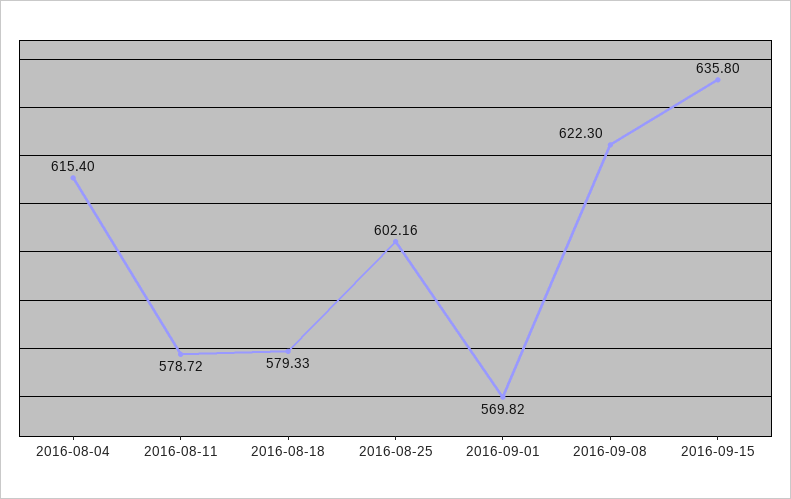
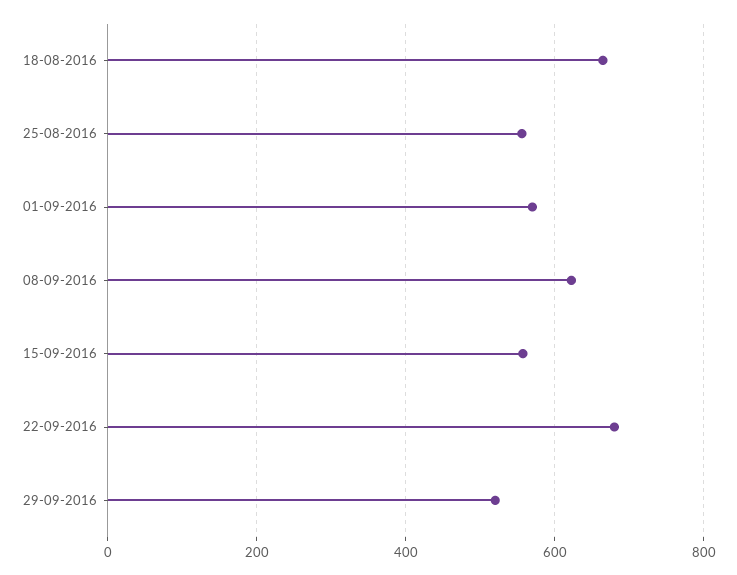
2016-08-04: 615.4 -> none
2016-08-11: 578.72 -> none
2016-08-18: 579.33 -> 660
2016-08-25: 602.16 -> 560
2016-09-15: 635.8 -> 560
22-09-2016: none -> 680
29-09-2016: none -> 520

